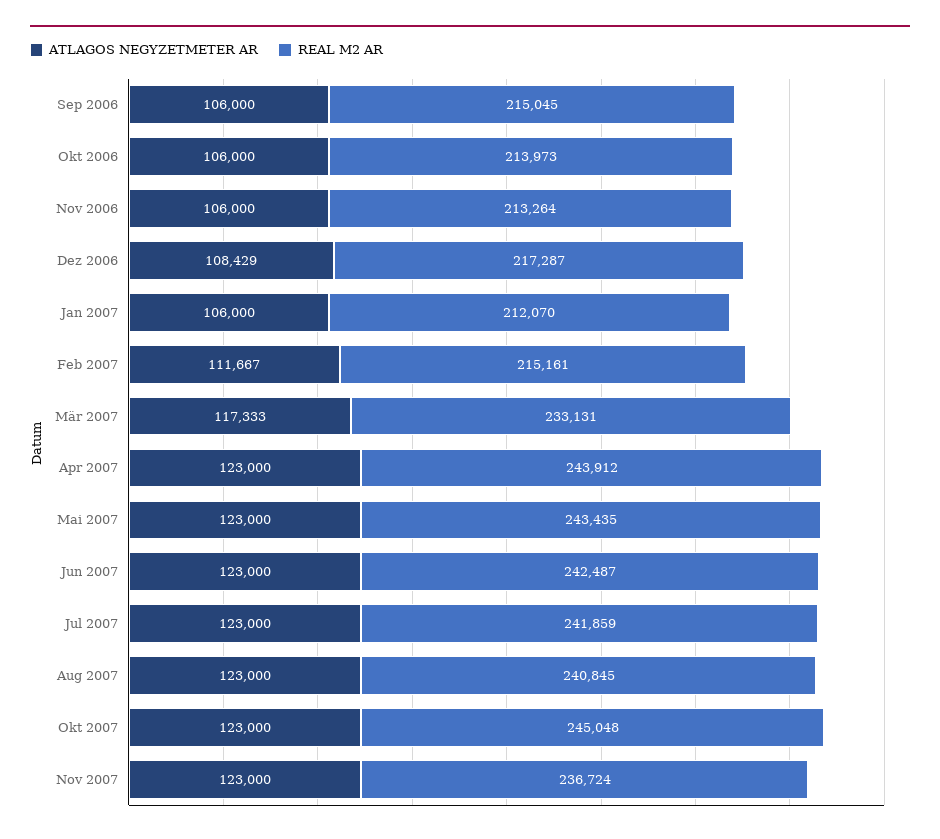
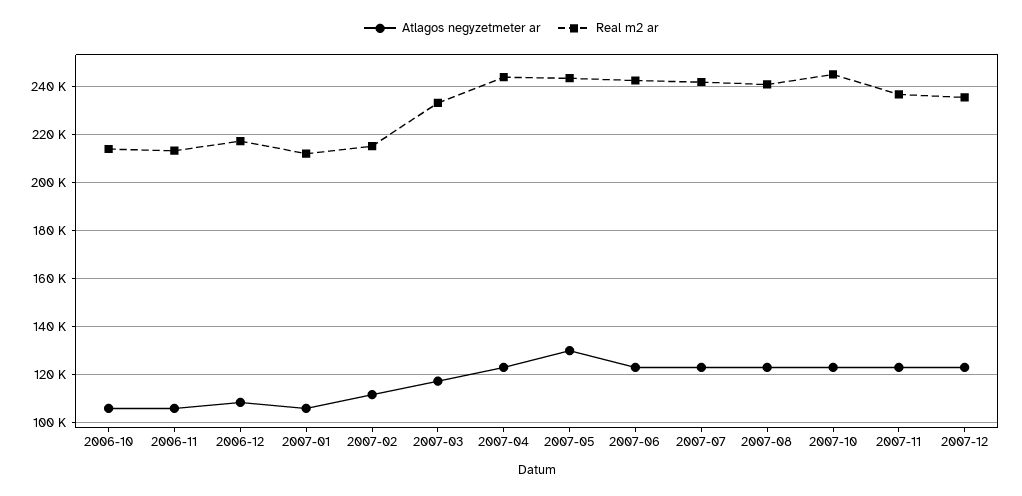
ATLAGOS NEGYZETMETER AR, Sep 2006: 106000 -> none
REAL M2 AR, Sep 2006: 215045 -> none
ATLAGOS NEGYZETMETER AR, Mai 2007: 123000 -> 130000
ATLAGOS NEGYZETMETER AR, 2007-12: none -> 122500
REAL M2 AR, 2007-12: none -> 235000

